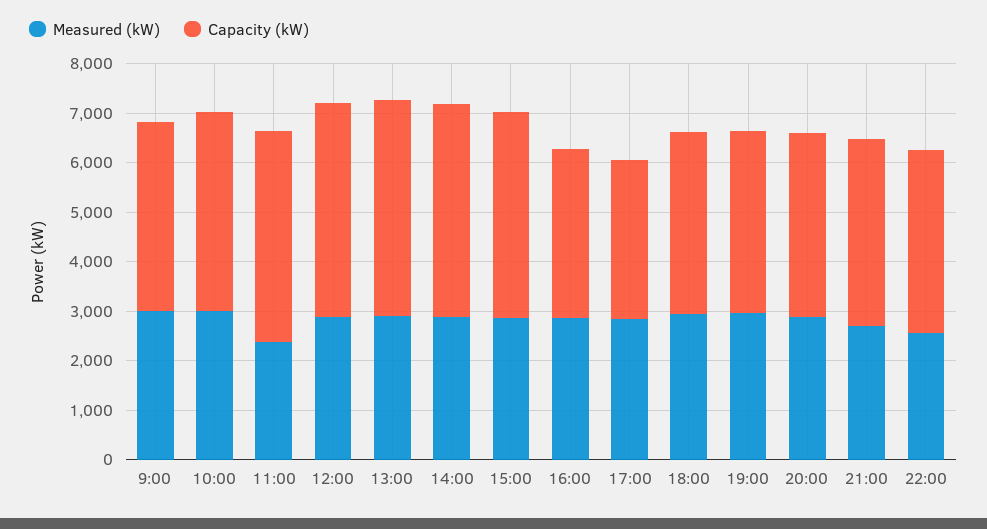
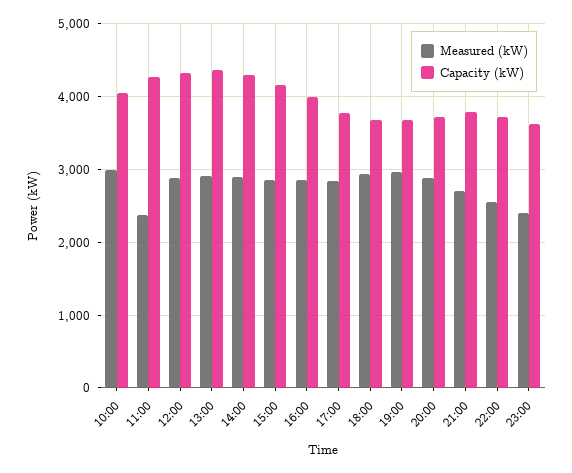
Measured (kW), 9:00: 3000 -> none
Capacity (kW), 9:00: 3800 -> none
Capacity (kW), 16:00: 3400 -> 4000
Capacity (kW), 17:00: 3200 -> 3800
Measured (kW), 23:00: none -> 2400
Capacity (kW), 23:00: none -> 3600

